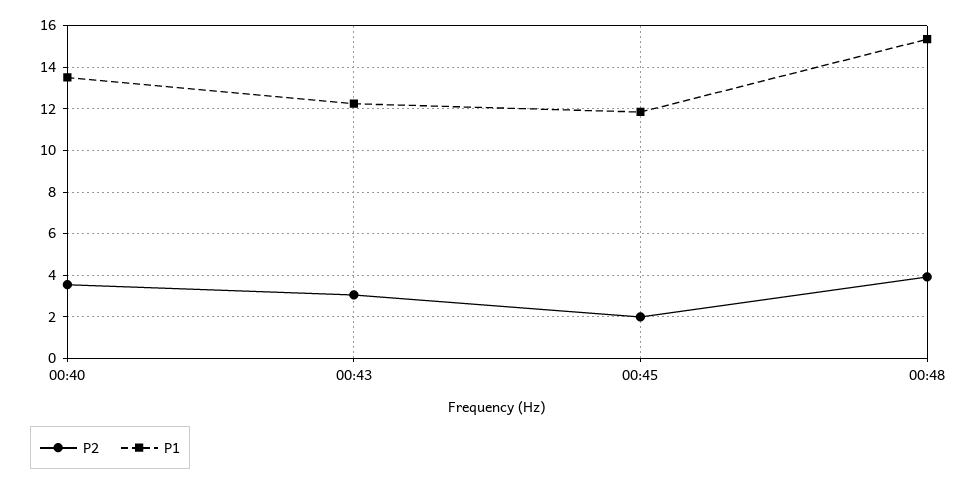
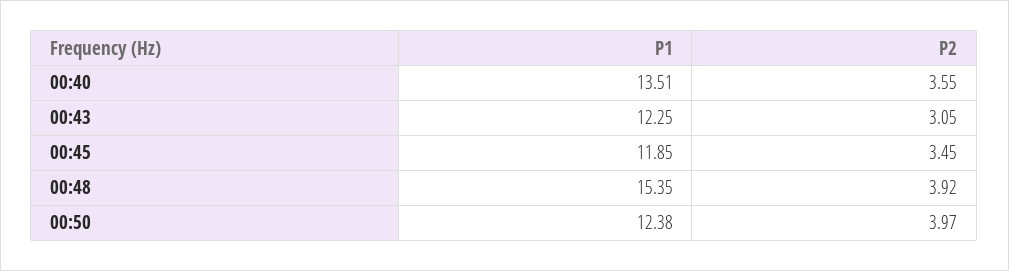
P2, 00:45: 2 -> 3.45
P1, 00:50: none -> 12.38
P2, 00:50: none -> 3.97

